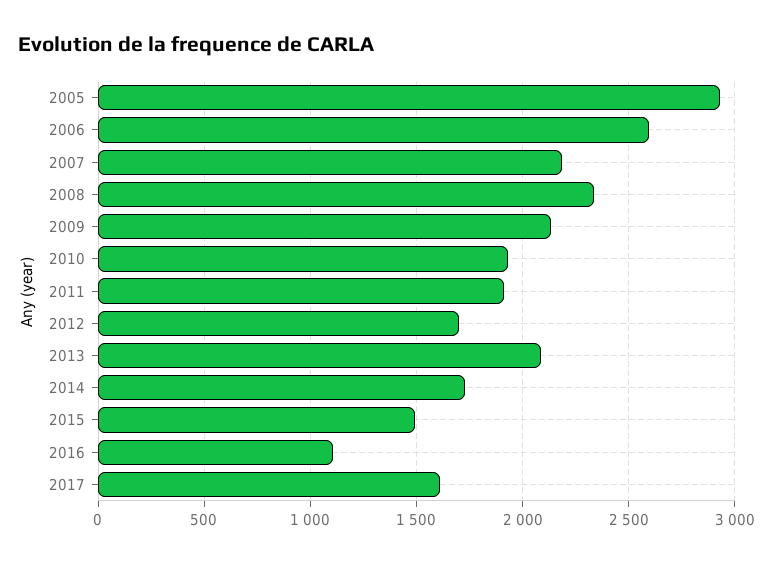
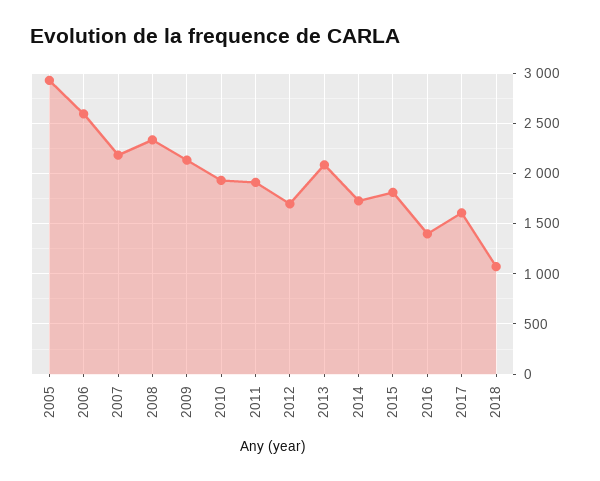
2015: 1500 -> 1800
2016: 1100 -> 1400
2018: none -> 1100

